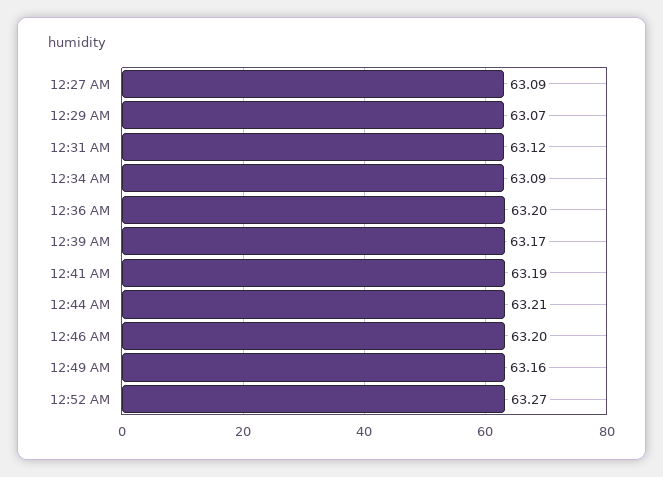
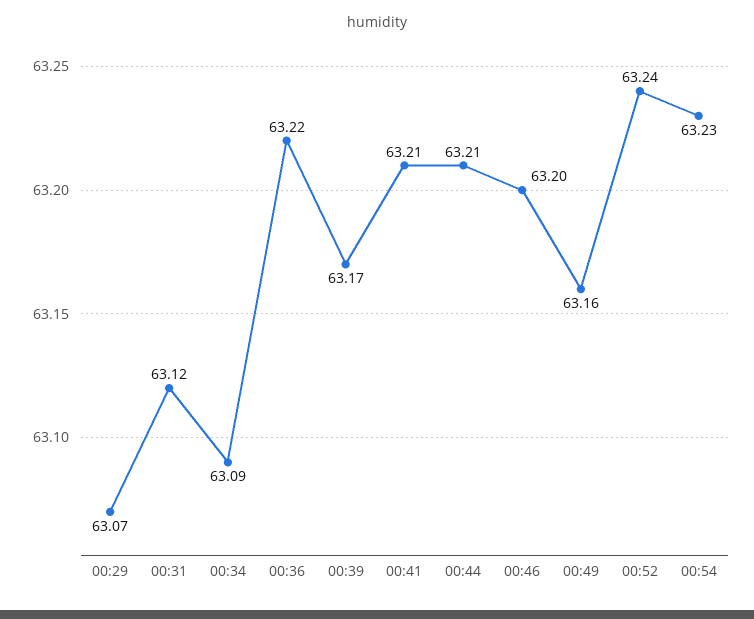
12:27 AM: 63.09 -> none
12:36 AM: 63.2 -> 63.22
12:41 AM: 63.19 -> 63.21
12:52 AM: 63.27 -> 63.24
00:54: none -> 63.23

